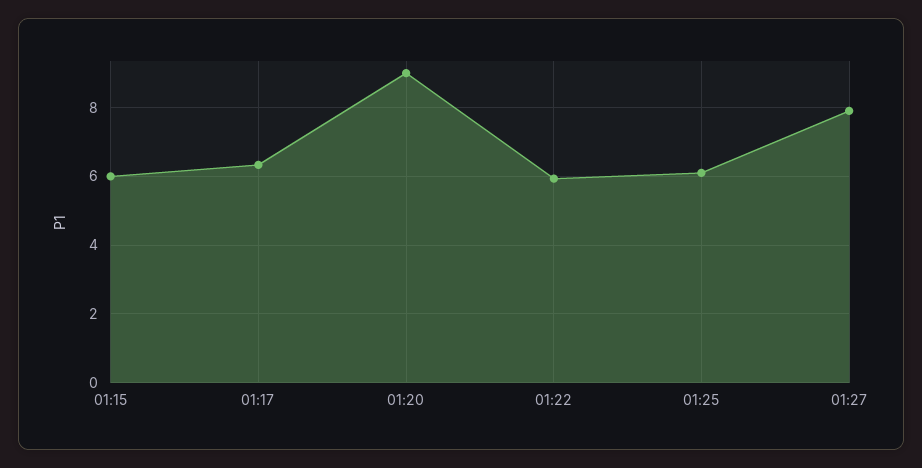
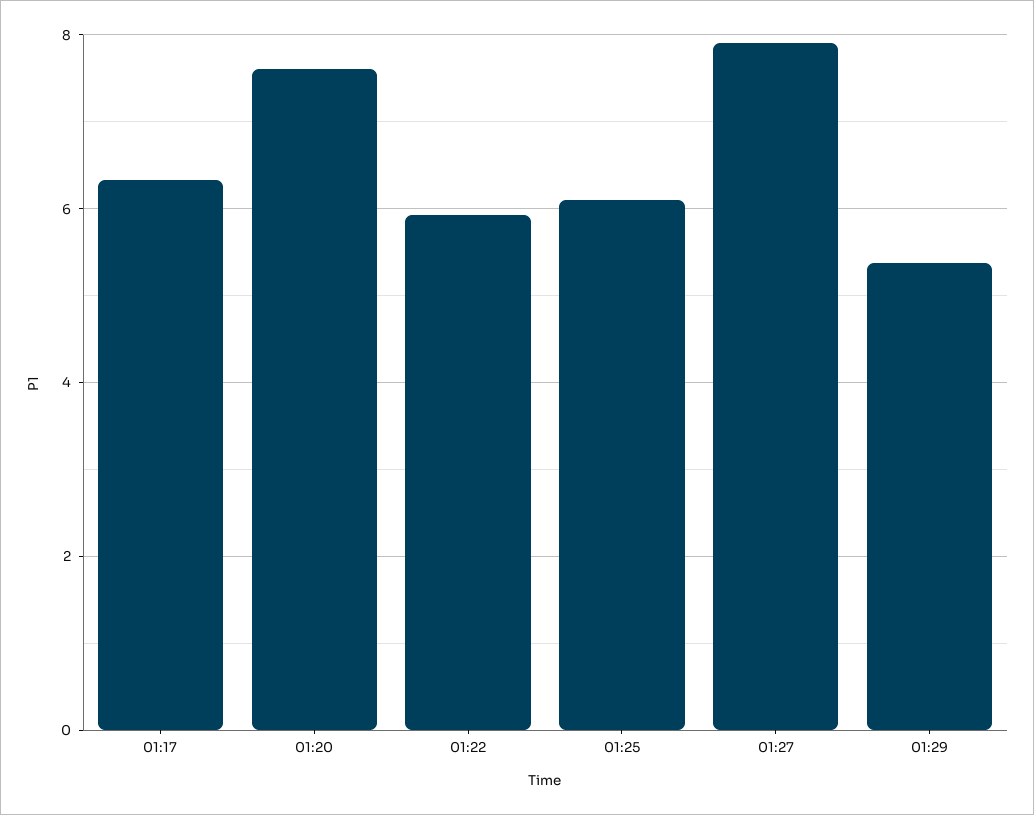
01:15: 6 -> none
01:20: 9 -> 7.6
01:29: none -> 5.4

